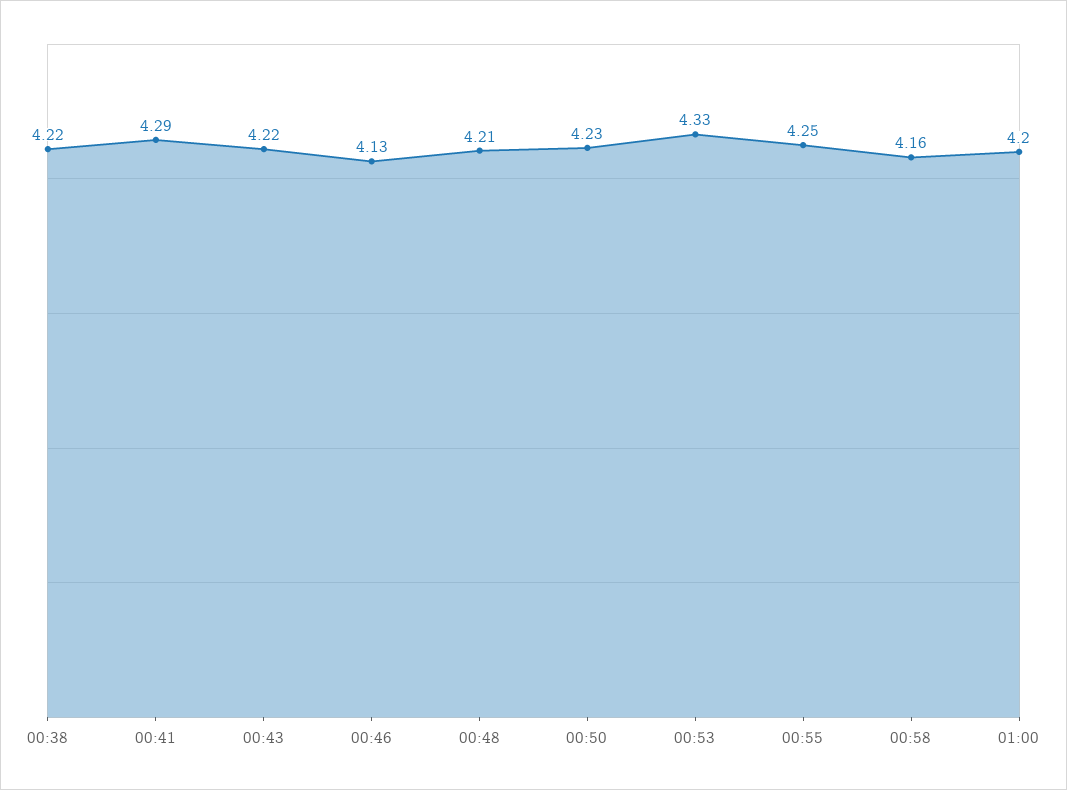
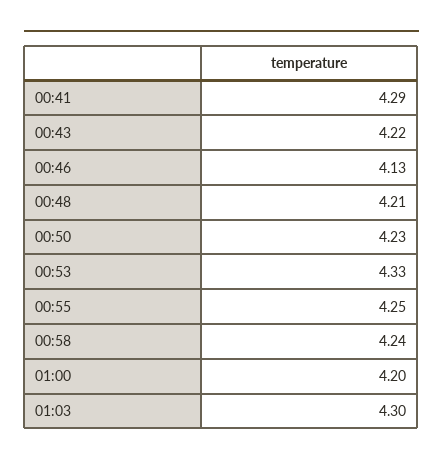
00:38: 4.22 -> none
00:58: 4.16 -> 4.24
01:03: none -> 4.3

